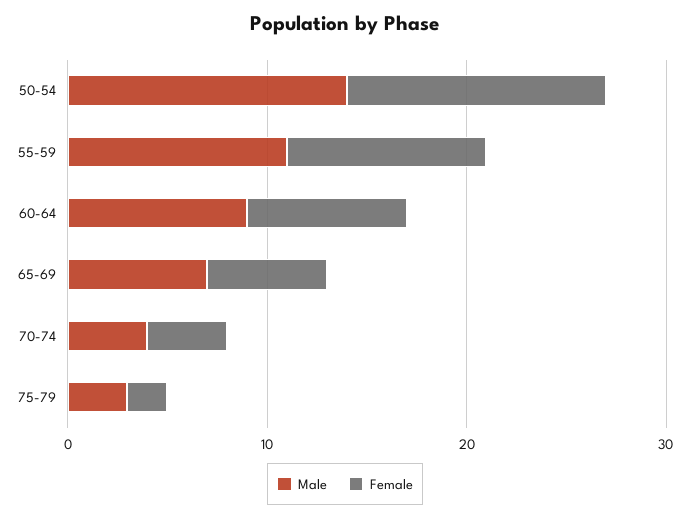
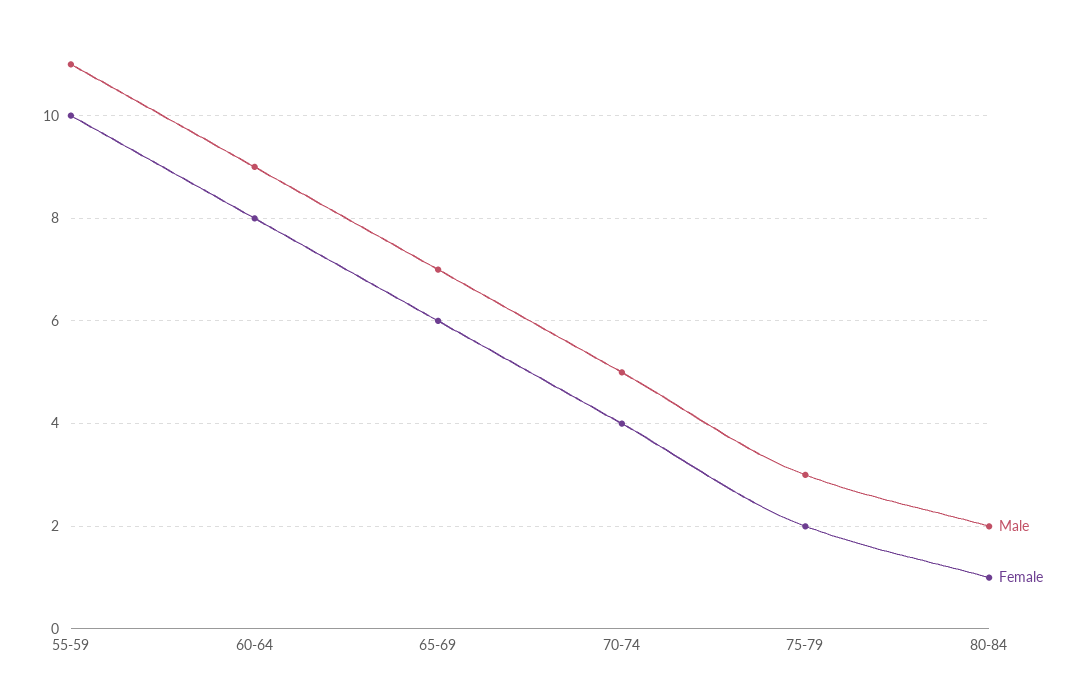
Male, 50-54: 14 -> none
Female, 50-54: 13 -> none
Male, 70-74: 4 -> 5
Male, 80-84: none -> 2
Female, 80-84: none -> 1

